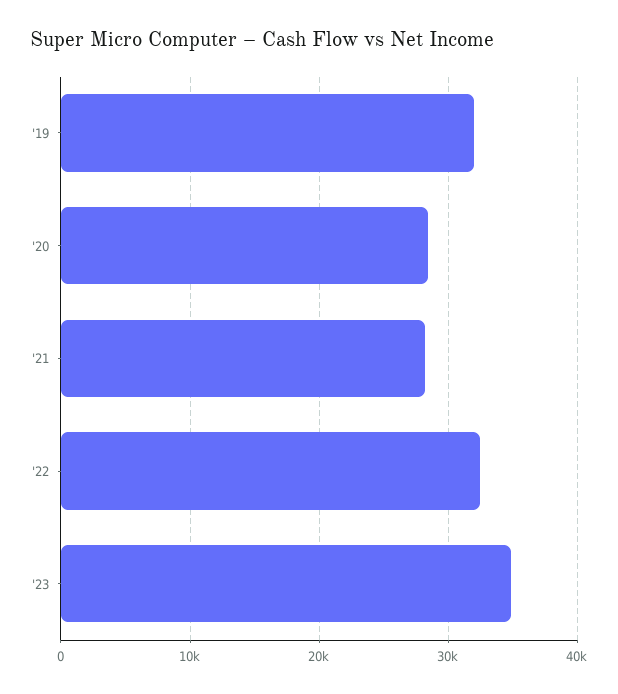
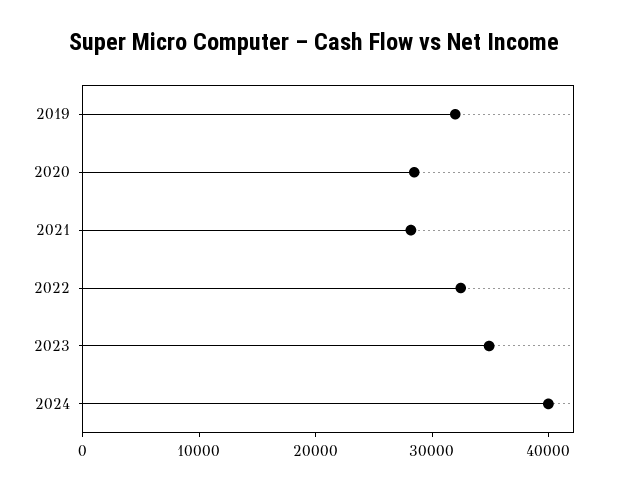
2024: none -> 40000

